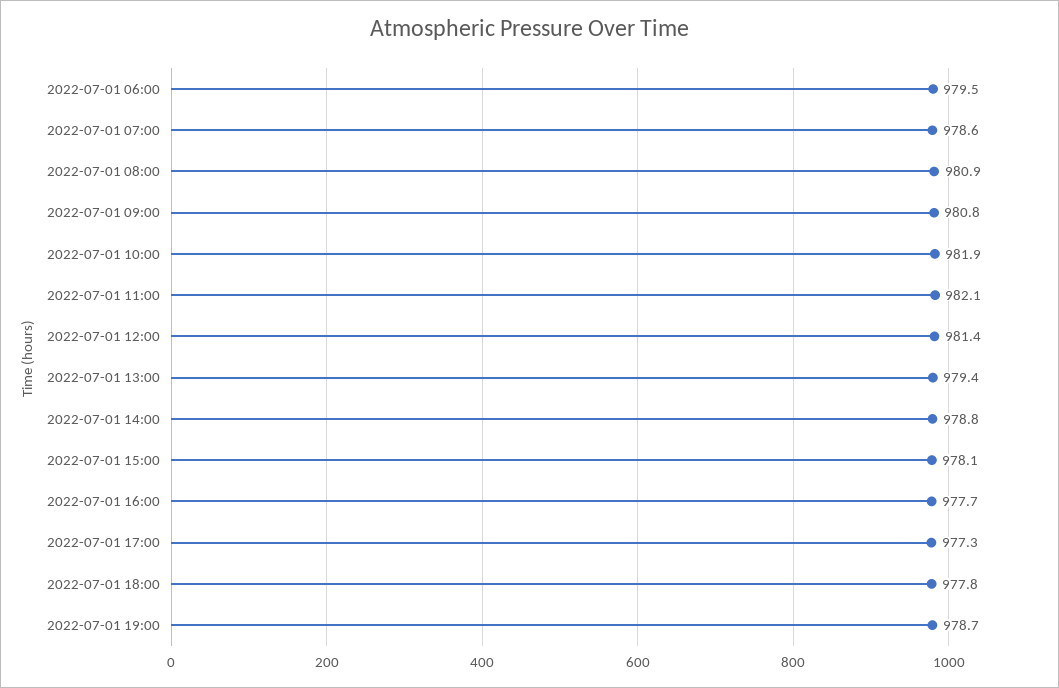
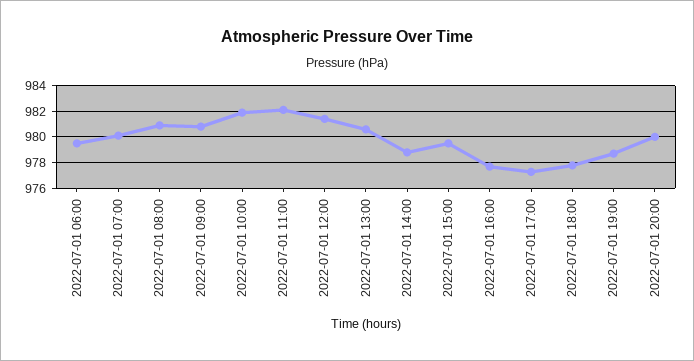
2022-07-01 07:00: 978.6 -> 980
2022-07-01 13:00: 979.4 -> 980.5
2022-07-01 15:00: 978.1 -> 979.5
2022-07-01 20:00: none -> 980

